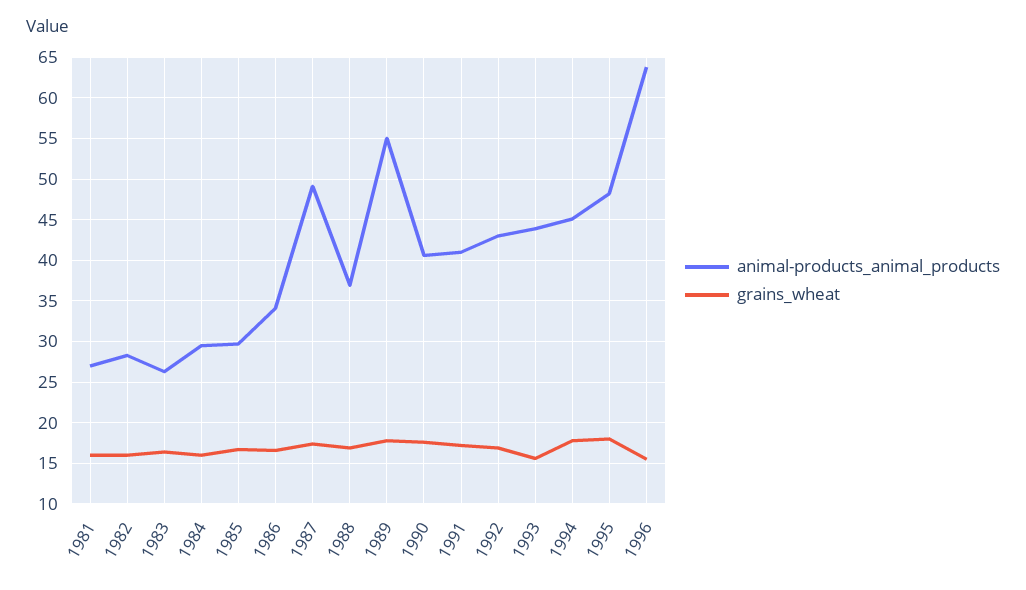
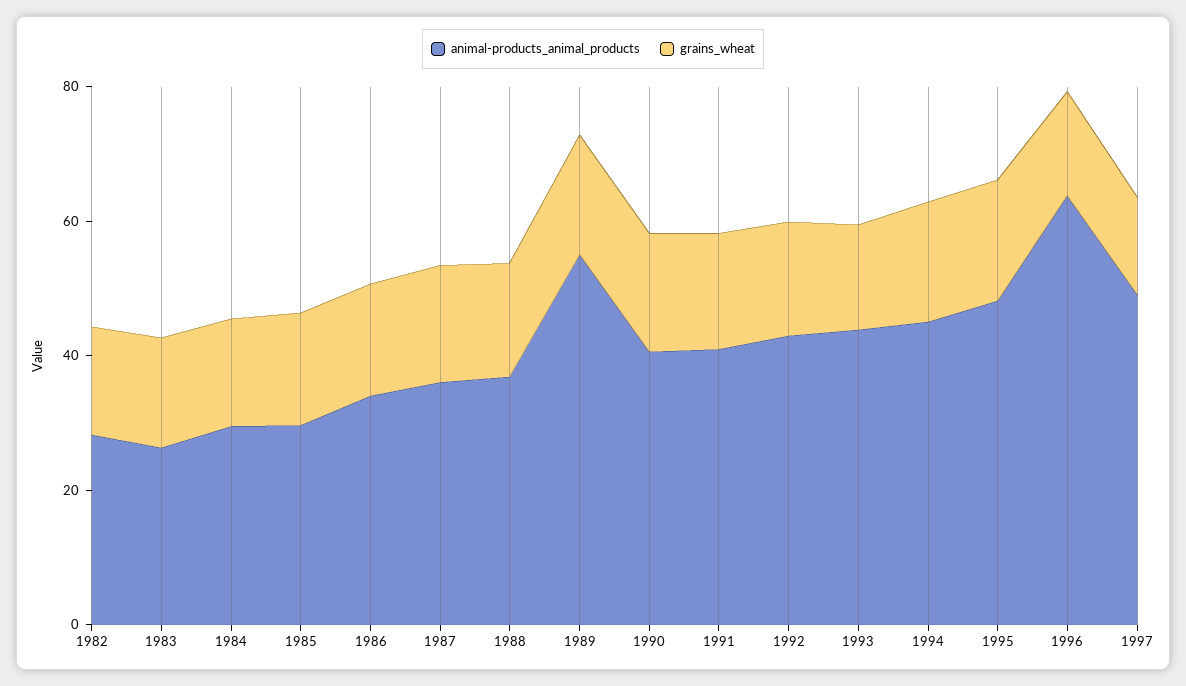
animal-products_animal_products, 1981: 27 -> none
grains_wheat, 1981: 16 -> none
animal-products_animal_products, 1987: 49 -> 35
animal-products_animal_products, 1997: none -> 50
grains_wheat, 1997: none -> 15

